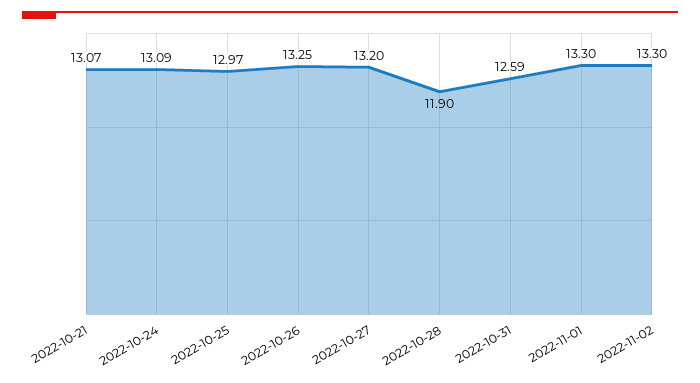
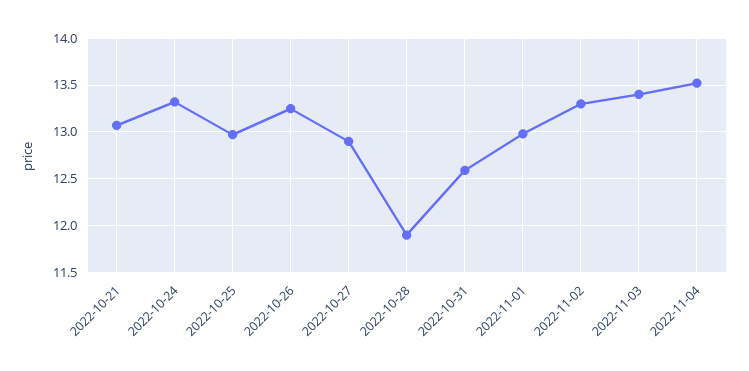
2022-10-24: 13.09 -> 13.3
2022-10-27: 13.2 -> 12.9
2022-11-01: 13.3 -> 13
2022-11-03: none -> 13.4
2022-11-04: none -> 13.5

